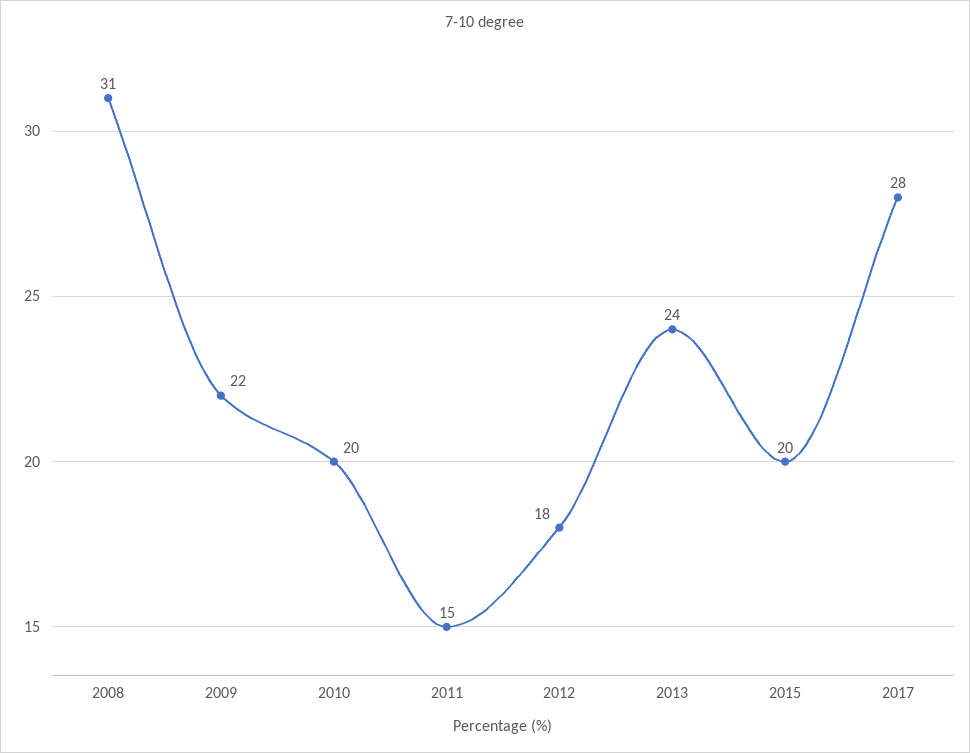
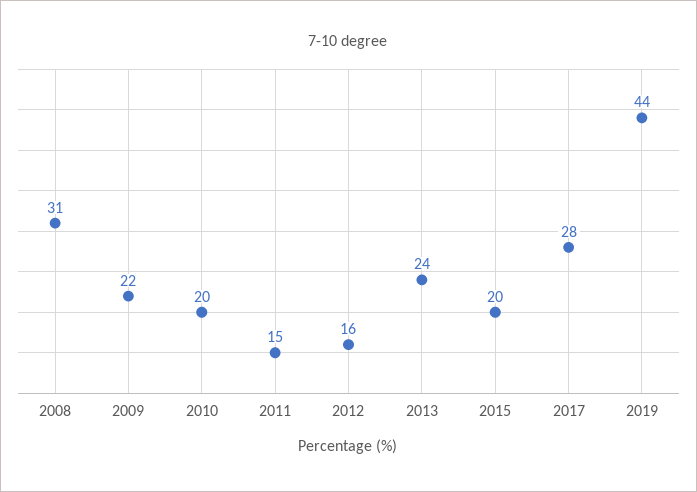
2012: 18 -> 16
2019: none -> 44

